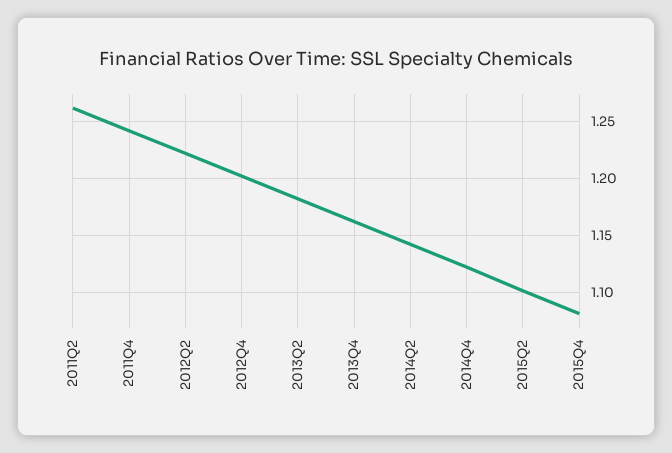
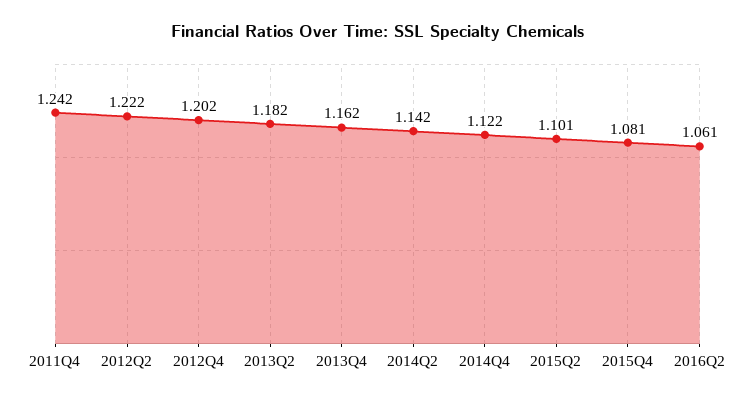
2011Q2: 1.26 -> none
2016Q2: none -> 1.061

